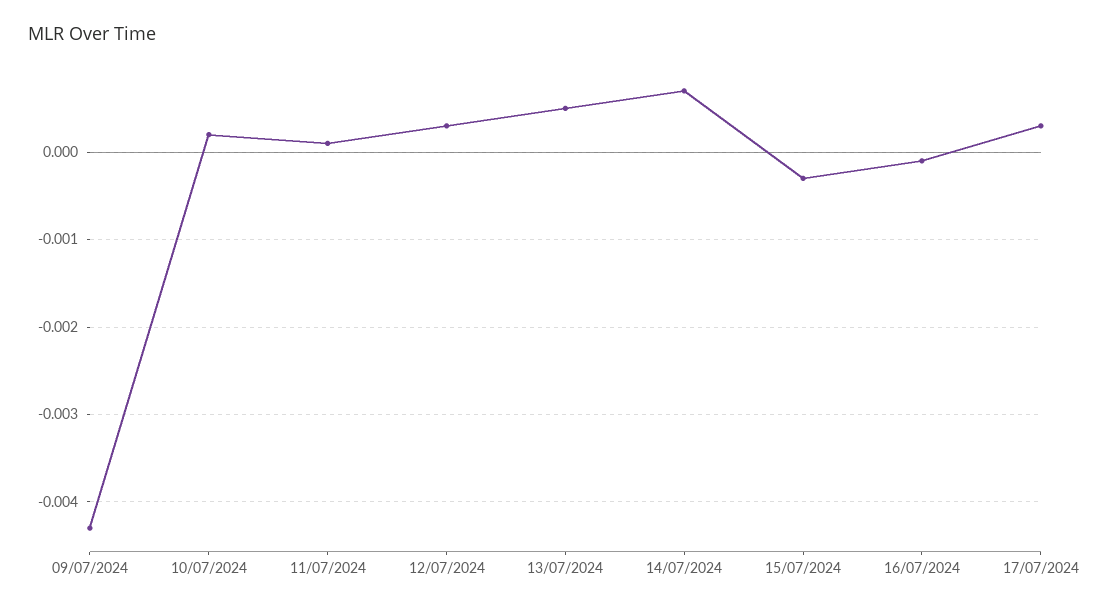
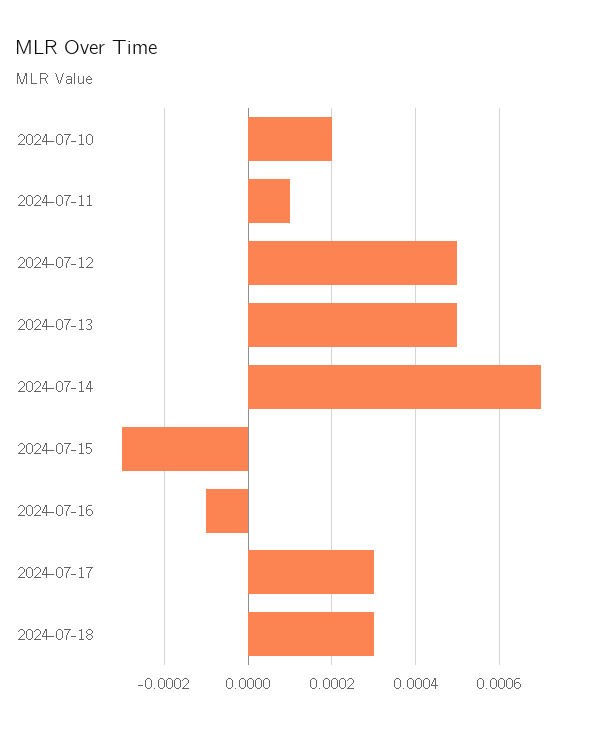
09/07/2024: -0.0043 -> none
12/07/2024: 0.0003 -> 0.0005
2024-07-18: none -> 0.0003

